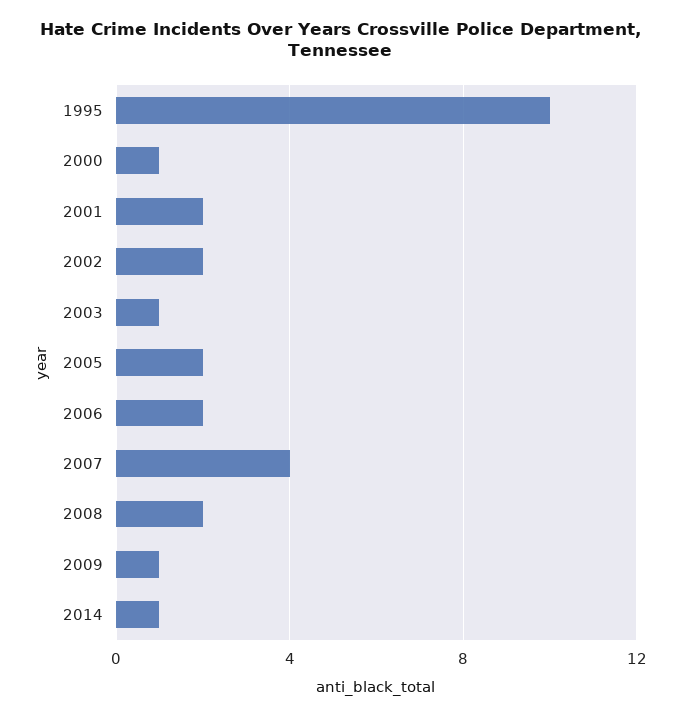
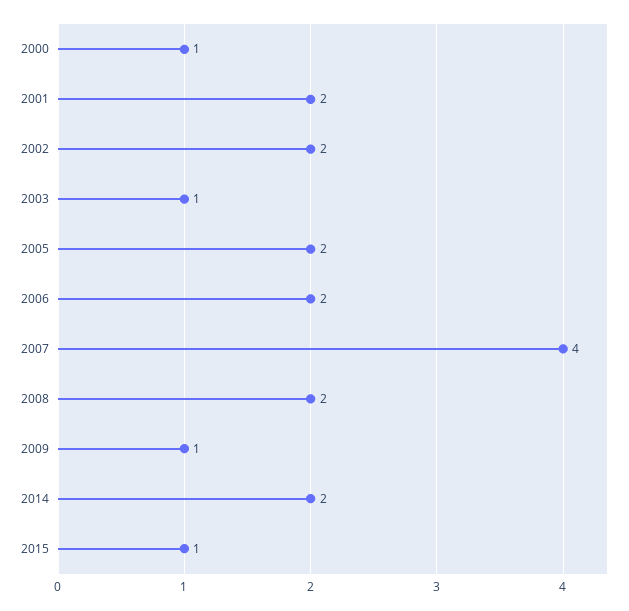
1995: 10 -> none
2014: 1 -> 2
2015: none -> 1

